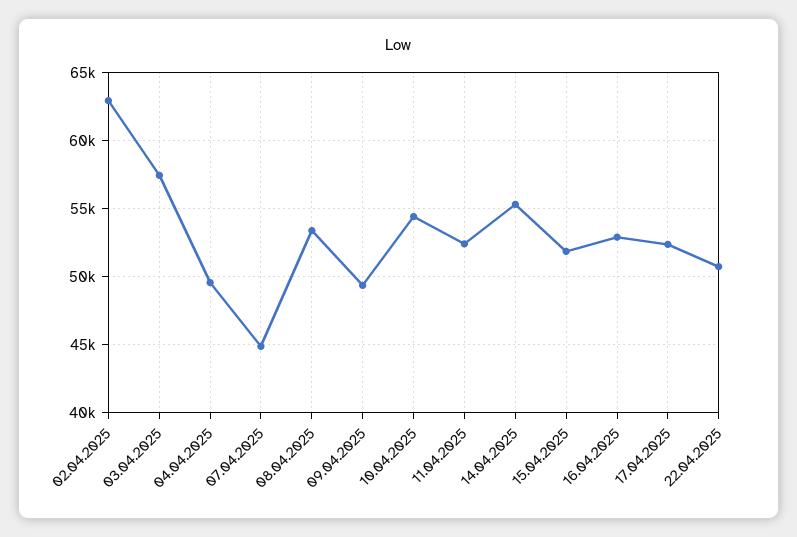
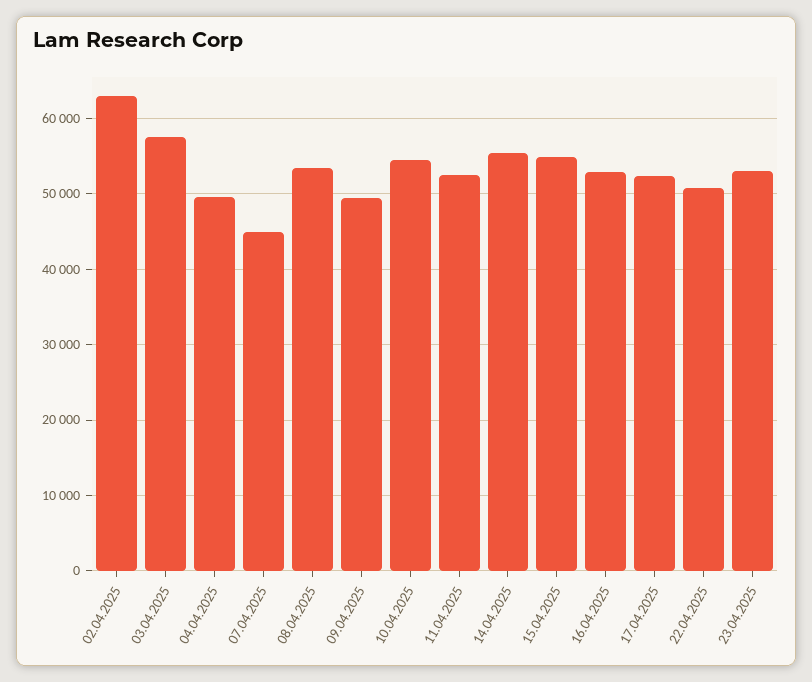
15.04.2025: 52000 -> 55000
23.04.2025: none -> 53000

